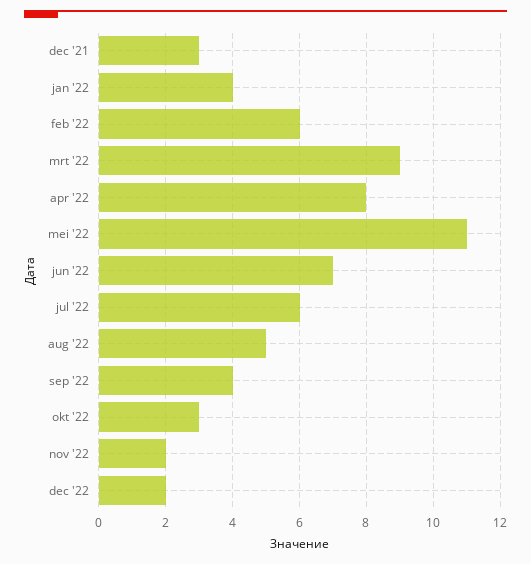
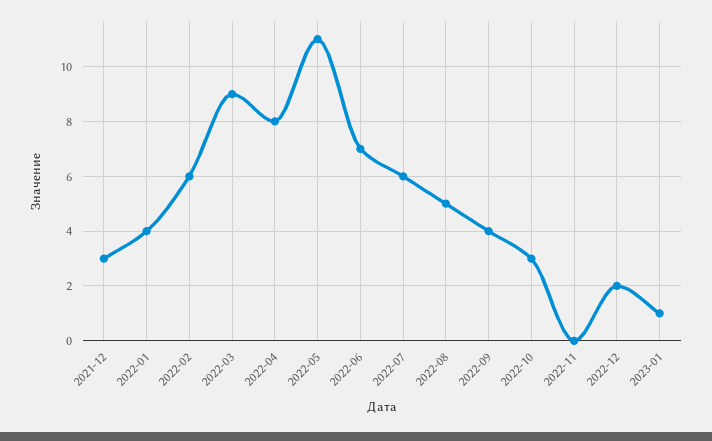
nov '22: 2 -> 0
2023-01: none -> 1

